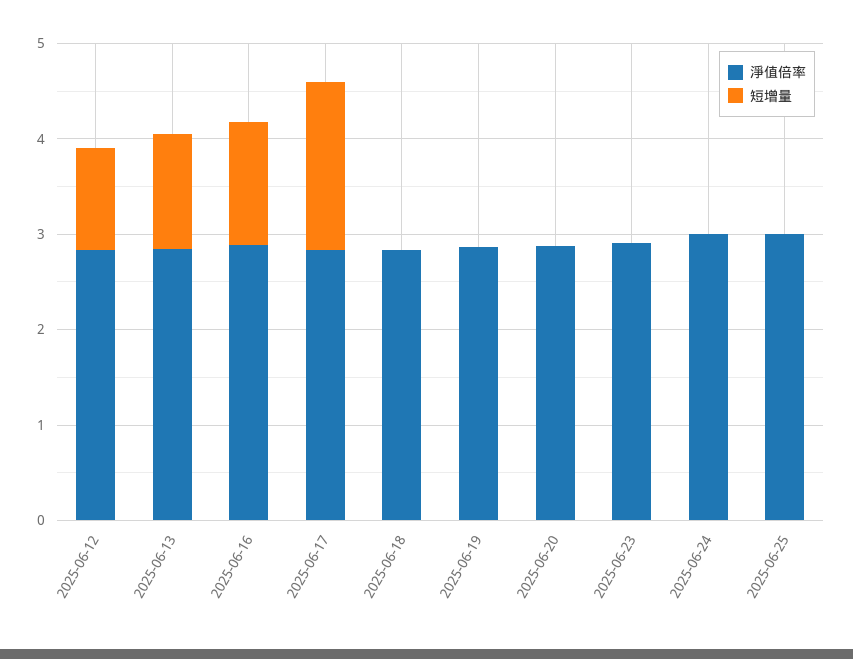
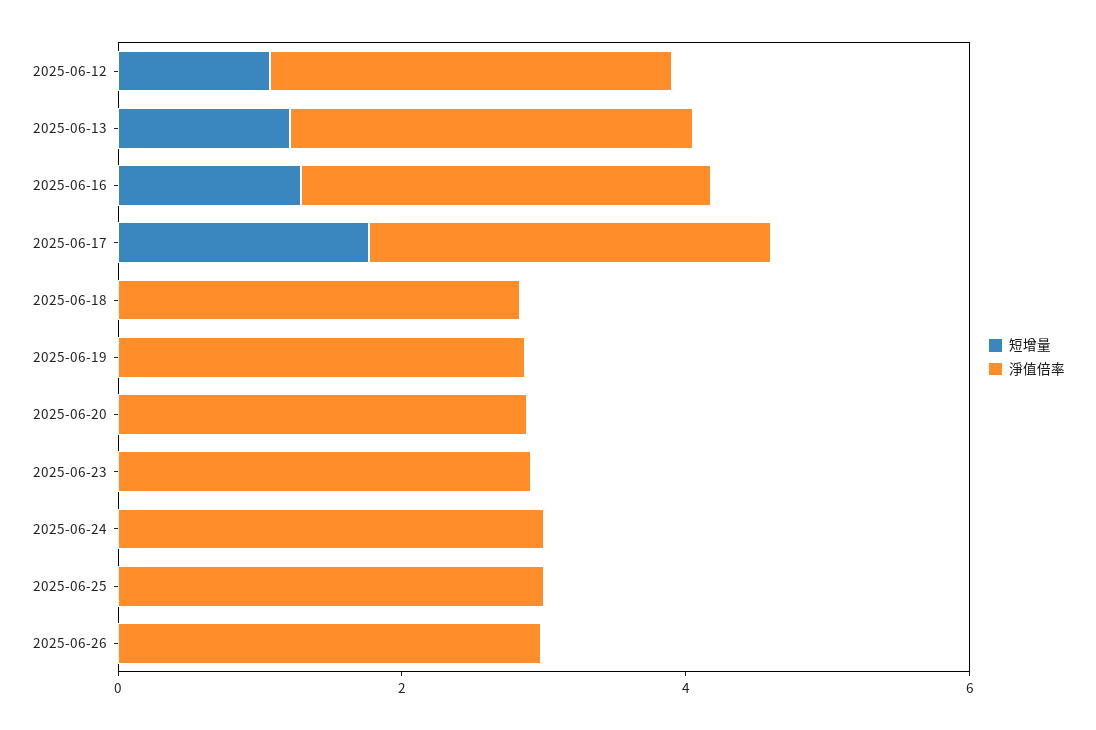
短增量, 2025-06-26: none -> 0
淨值倍率, 2025-06-26: none -> 3

